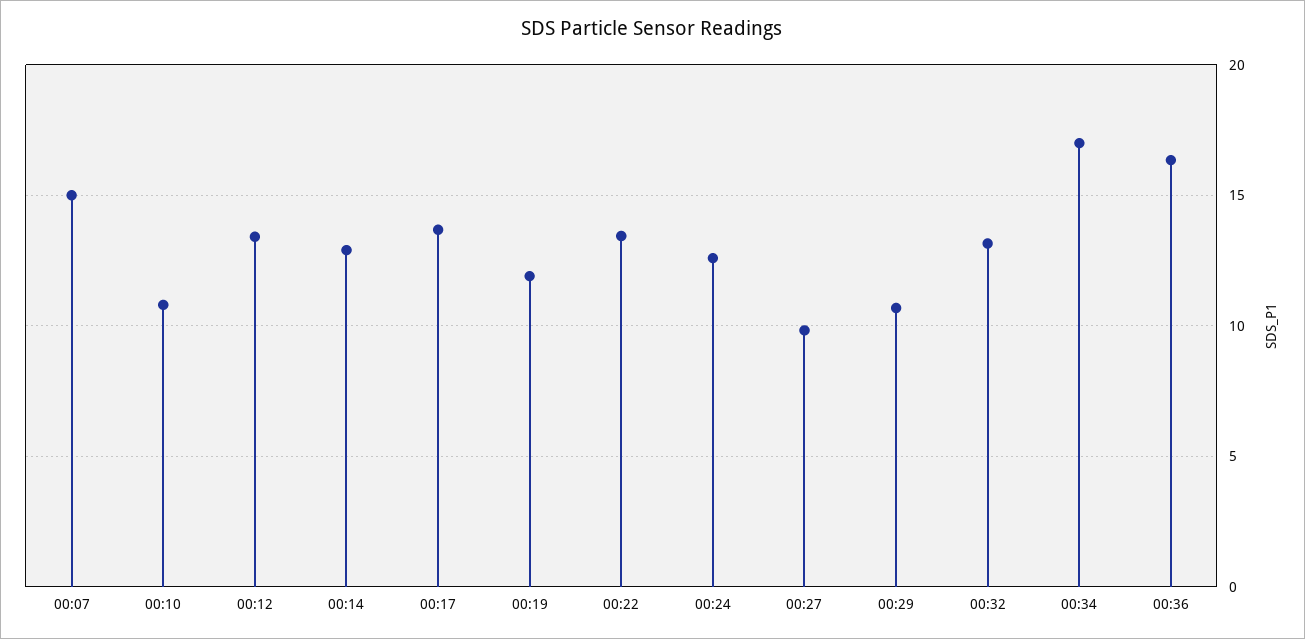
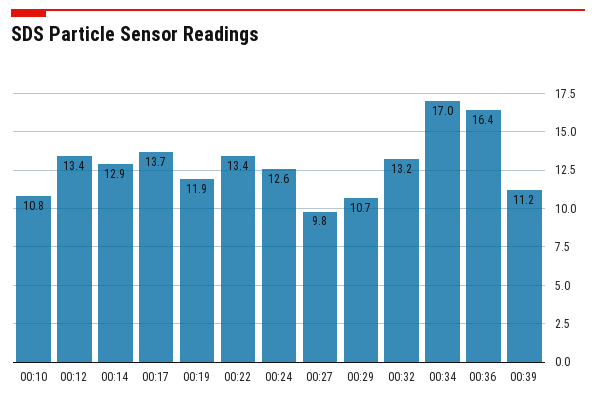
00:07: 15 -> none
00:39: none -> 11.2

